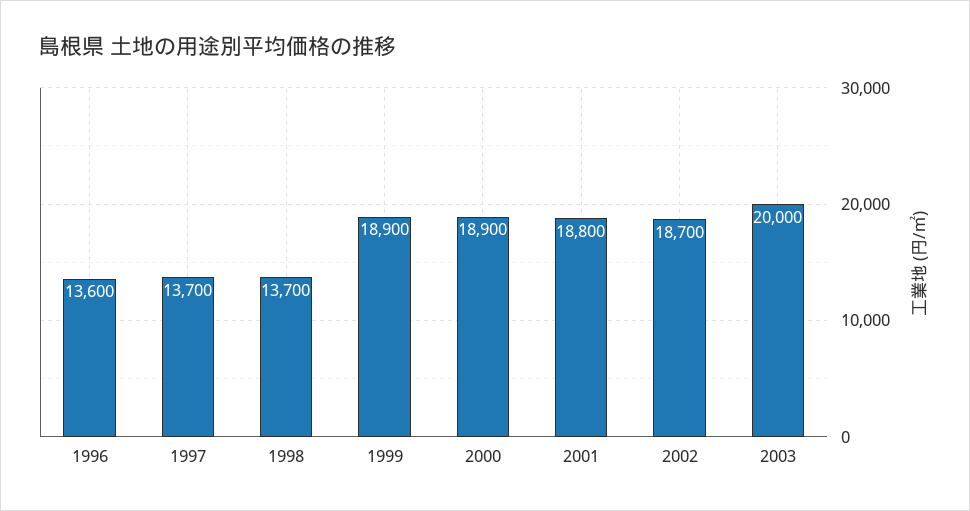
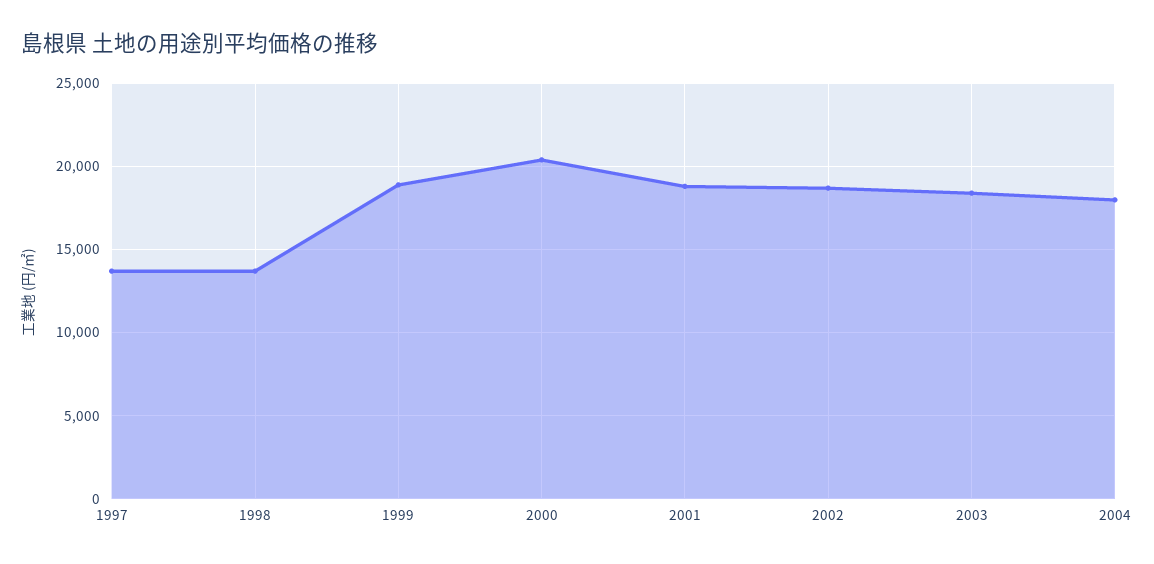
1996: 13600 -> none
2000: 18900 -> 20500
2003: 20000 -> 18500
2004: none -> 18000

